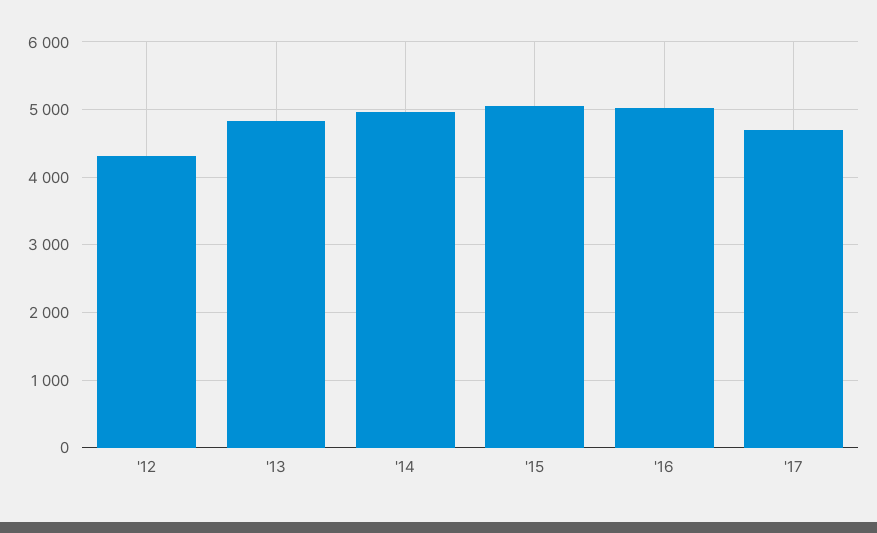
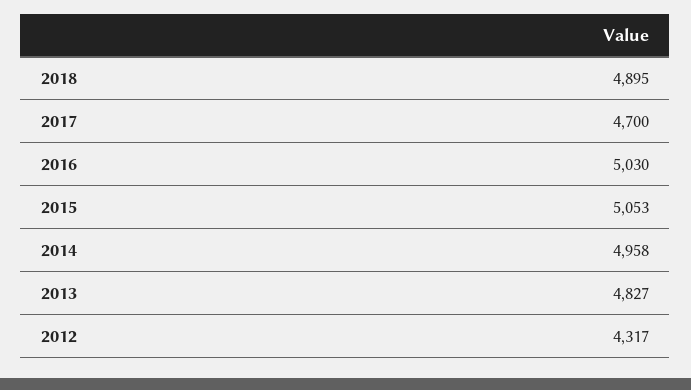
2018: none -> 4895

